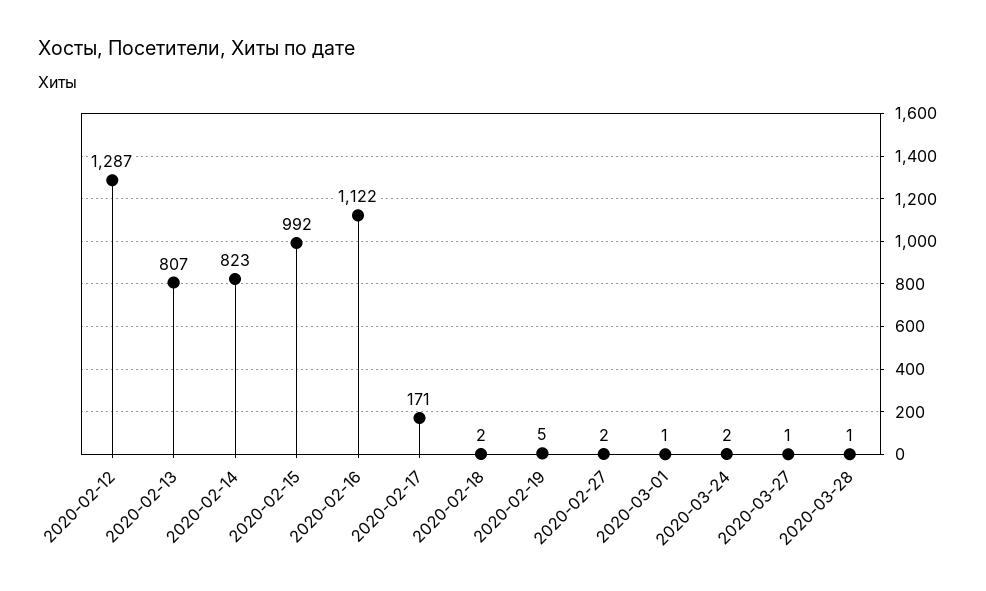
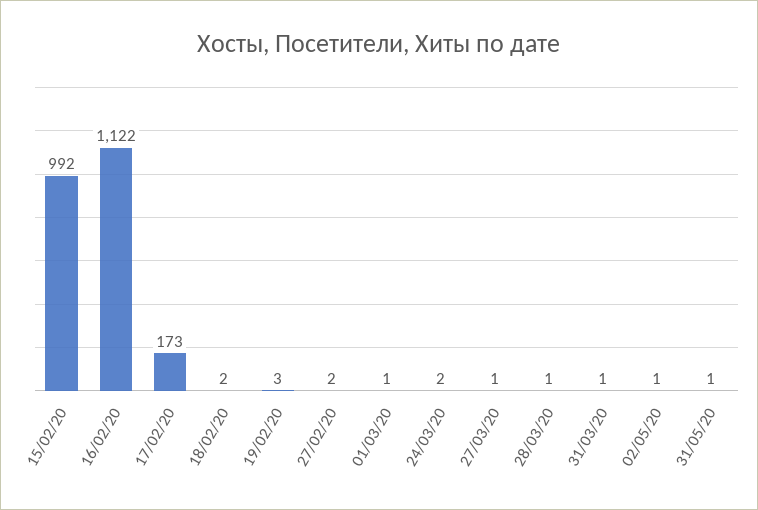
2020-02-12: 1287 -> none
2020-02-13: 807 -> none
2020-02-14: 823 -> none
2020-02-17: 171 -> 173
2020-02-19: 5 -> 3
31/03/20: none -> 1
02/05/20: none -> 1
31/05/20: none -> 1

